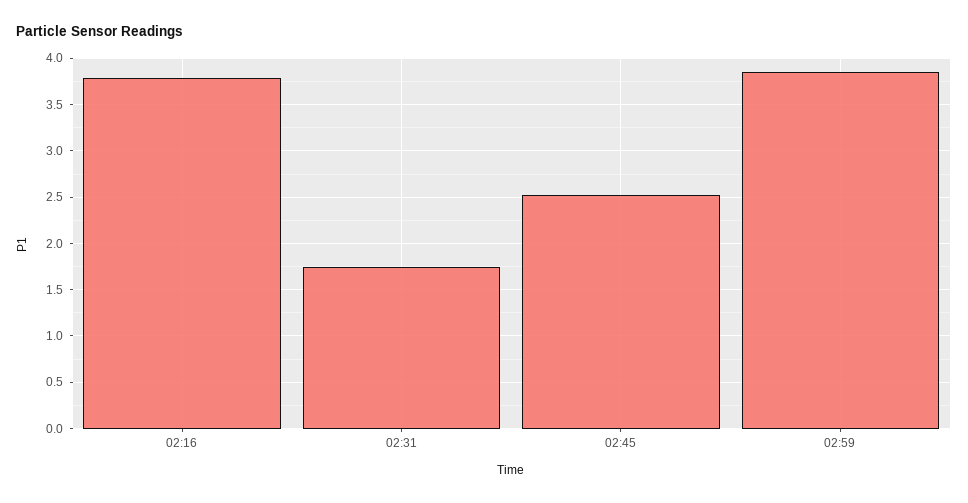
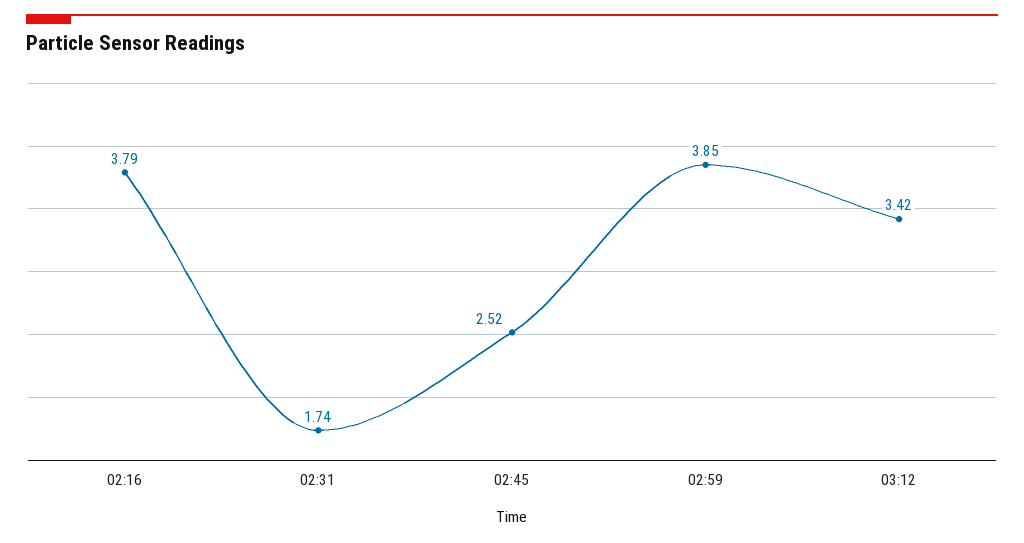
03:12: none -> 3.42

